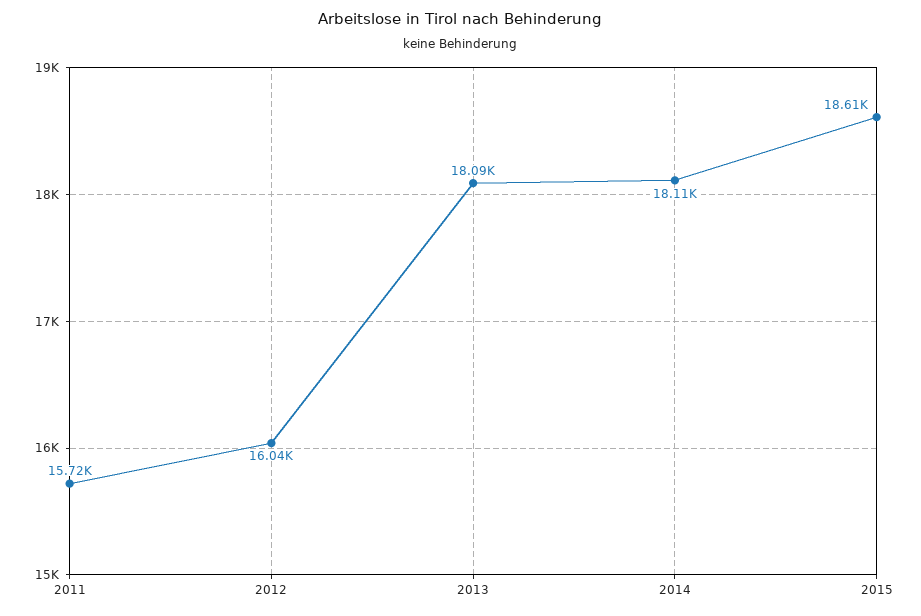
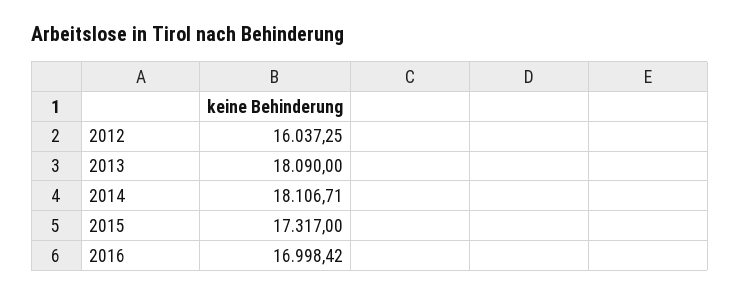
2011: 15720 -> none
2015: 18610 -> 17317
2016: none -> 16998.42

